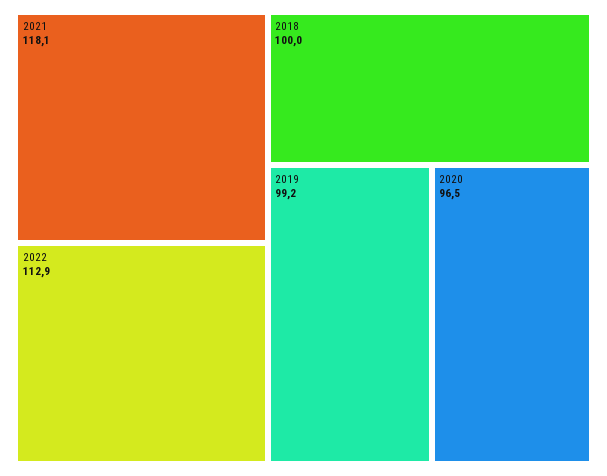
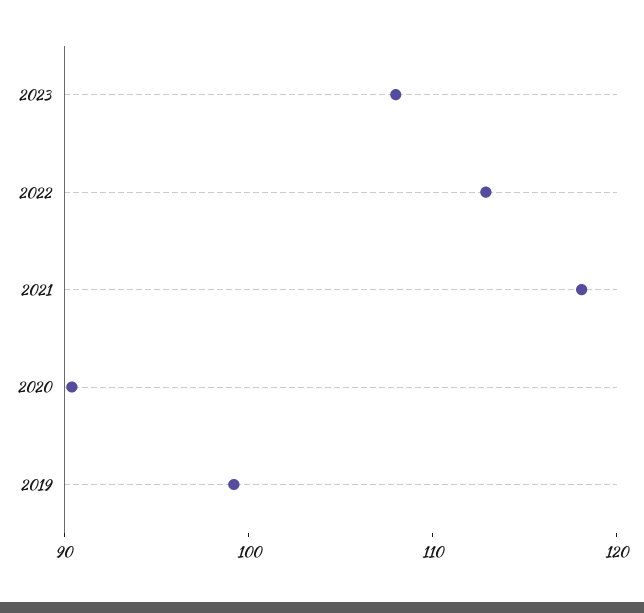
2018: 100 -> none
2020: 96.5 -> 90
2023: none -> 108

